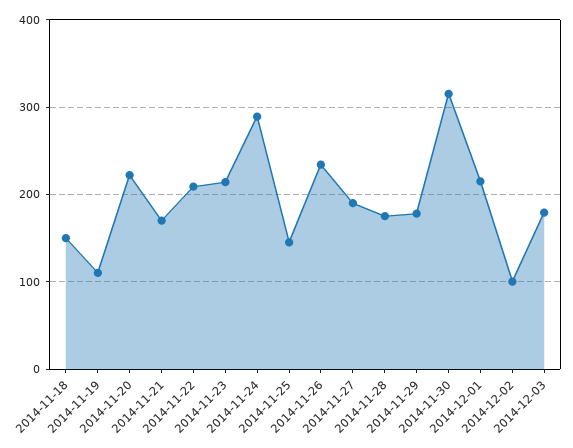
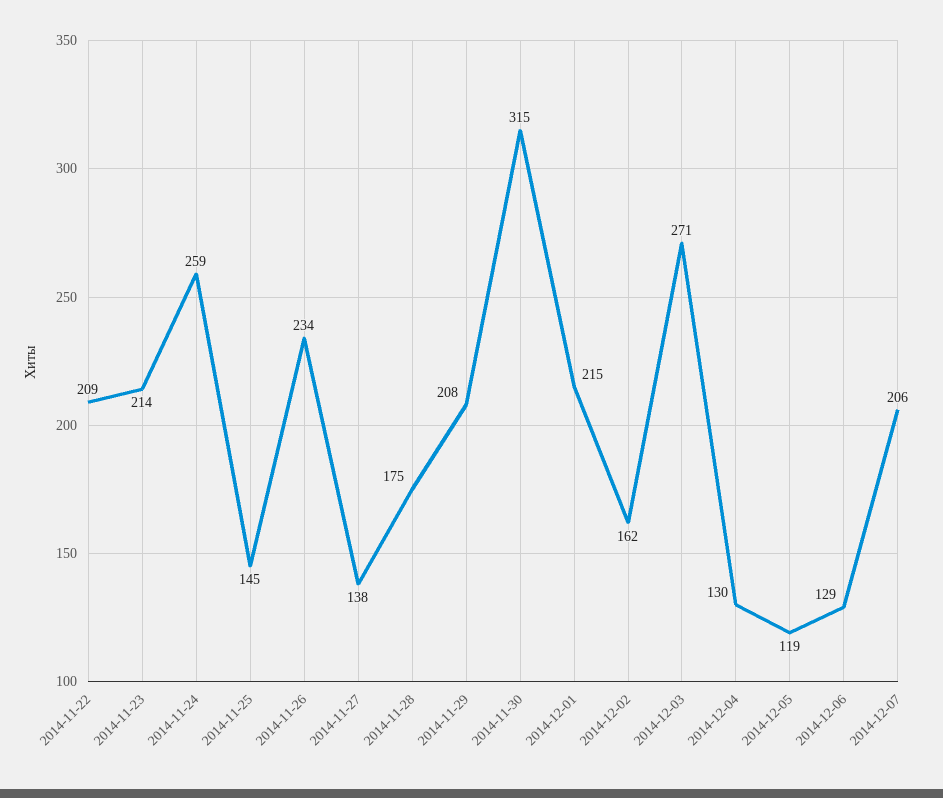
2014-11-18: 150 -> none
2014-11-19: 110 -> none
2014-11-20: 220 -> none
2014-11-21: 170 -> none
2014-11-24: 290 -> 259
2014-11-27: 190 -> 138
2014-11-29: 180 -> 208
2014-12-02: 100 -> 162
2014-12-03: 180 -> 271
2014-12-04: none -> 130
2014-12-05: none -> 119
2014-12-06: none -> 129
2014-12-07: none -> 206

